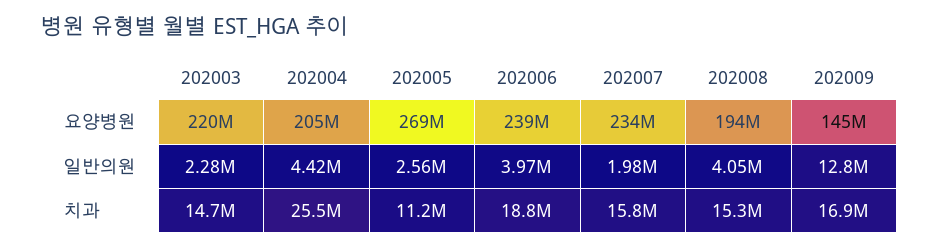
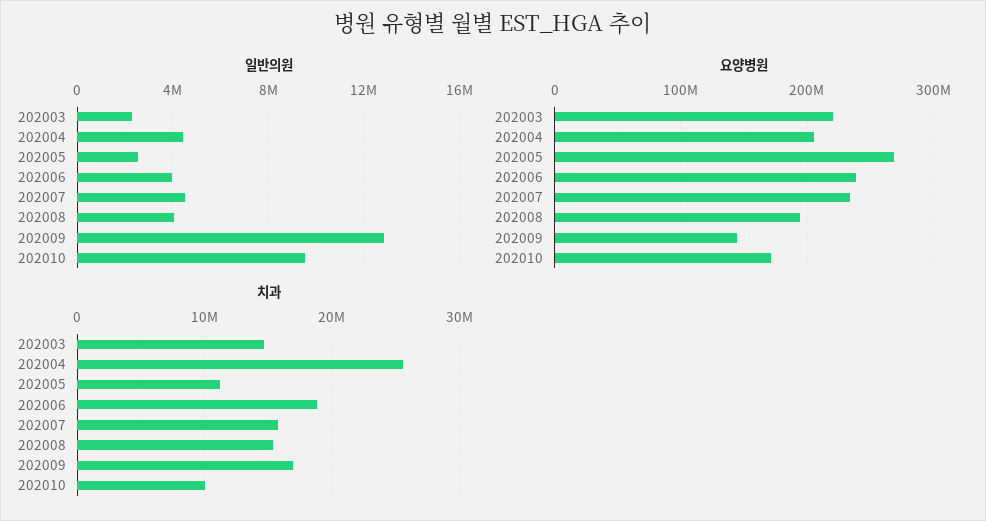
일반의원, 202007: 1980000 -> 4500000
일반의원, 202010: none -> 9500000
요양병원, 202010: none -> 170000000
치과, 202010: none -> 10000000

